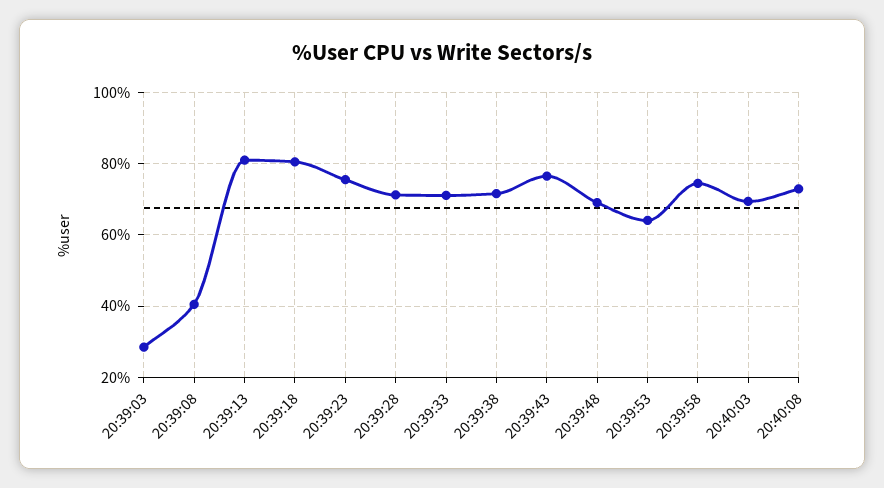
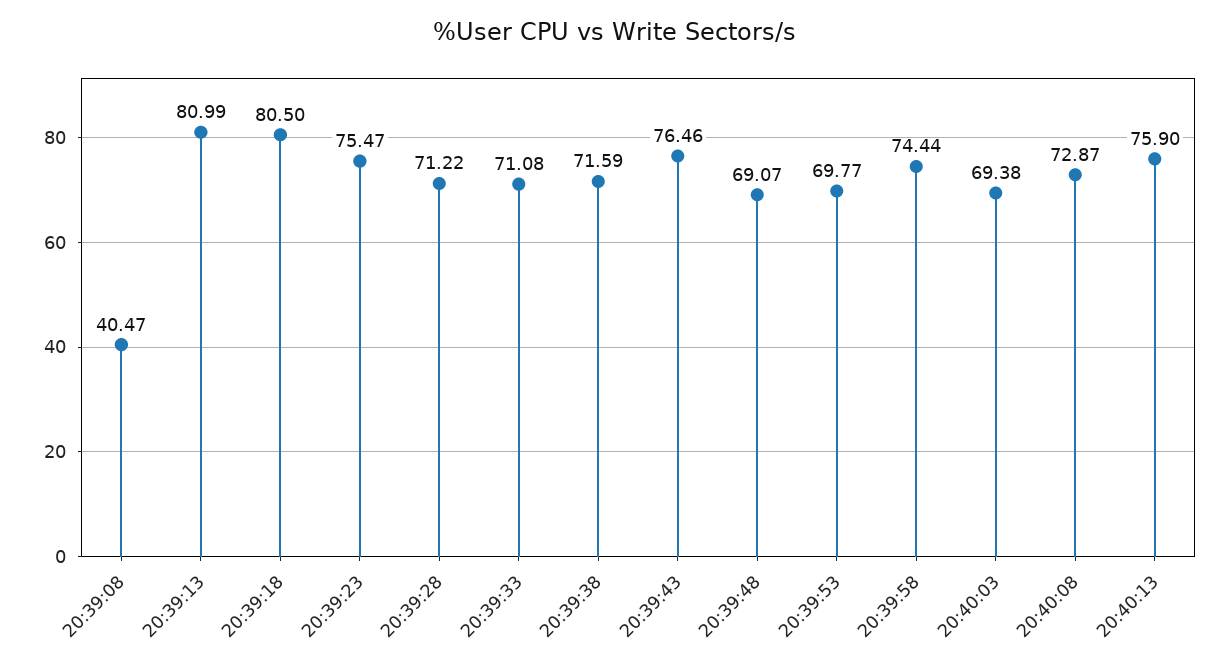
20:39:03: 28 -> none
20:39:53: 64 -> 69.77
20:40:13: none -> 75.9

